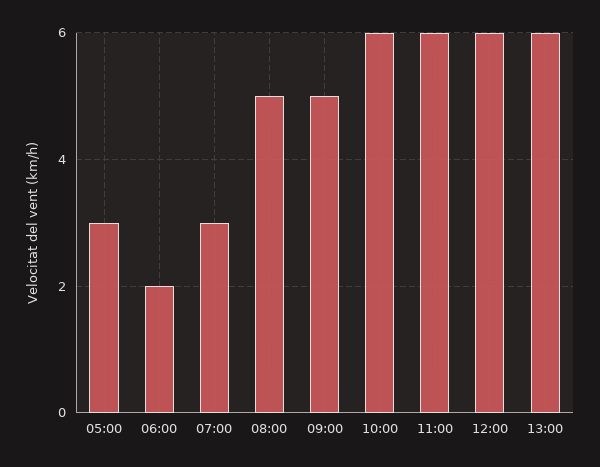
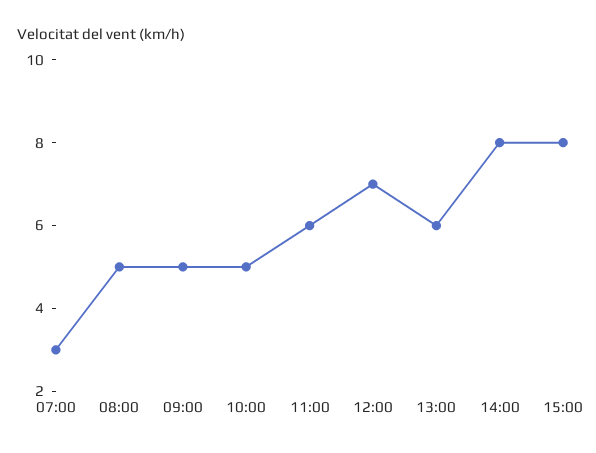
05:00: 3 -> none
06:00: 2 -> none
10:00: 6 -> 5
12:00: 6 -> 7
14:00: none -> 8
15:00: none -> 8

